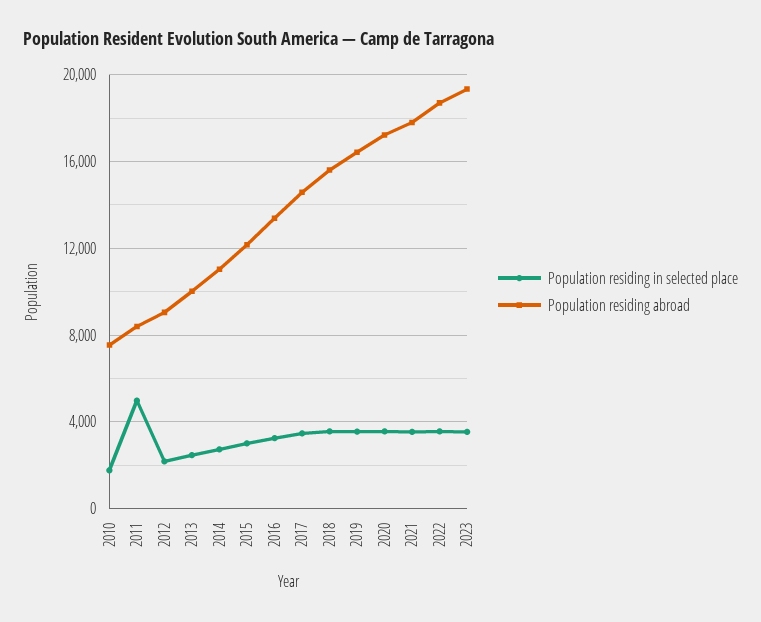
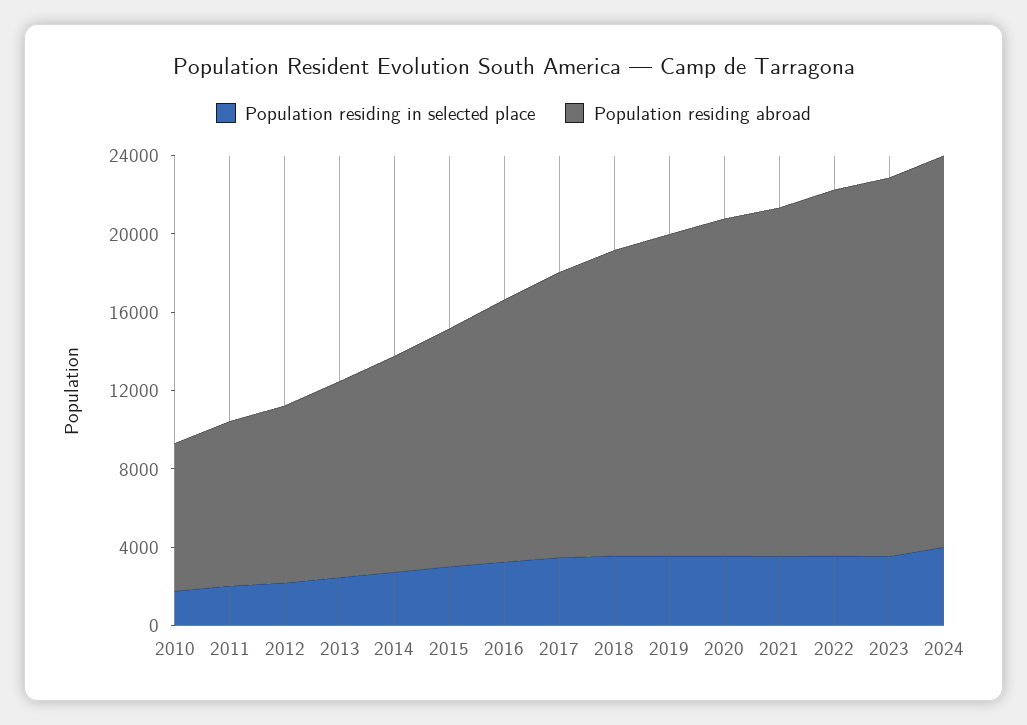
Population residing in selected place, 2011: 5000 -> 2000
Population residing in selected place, 2024: none -> 4000
Population residing abroad, 2024: none -> 20000

